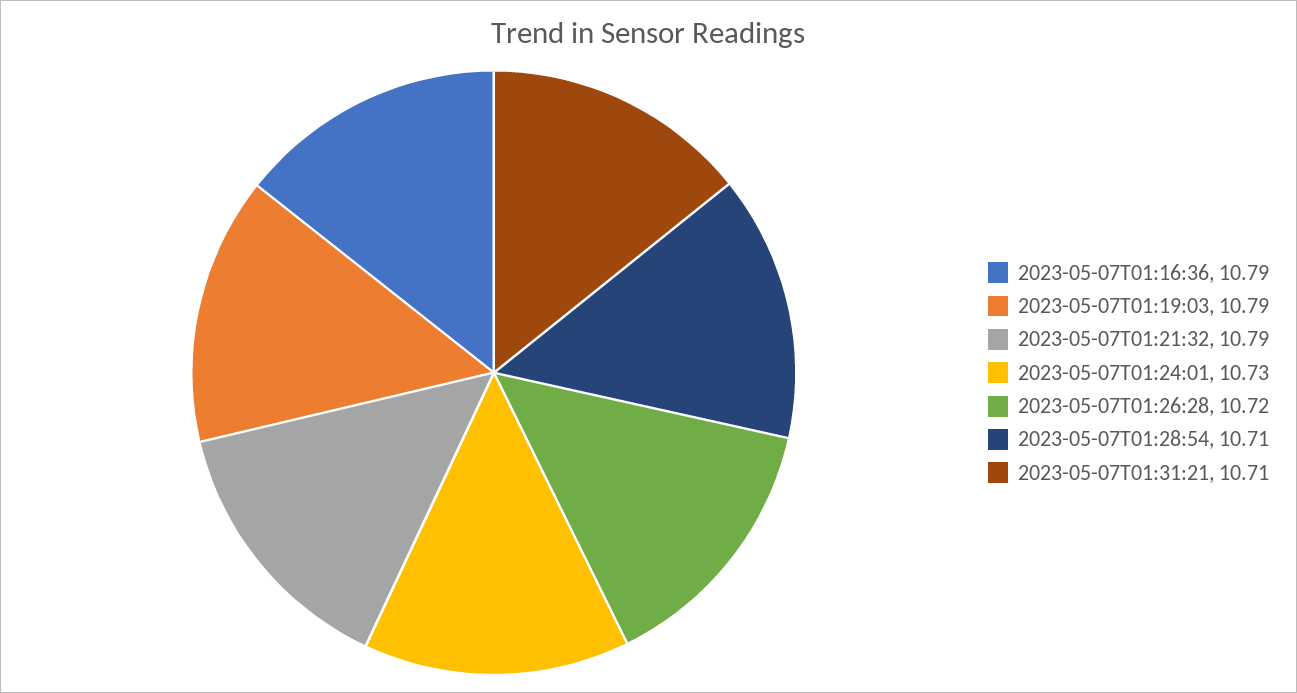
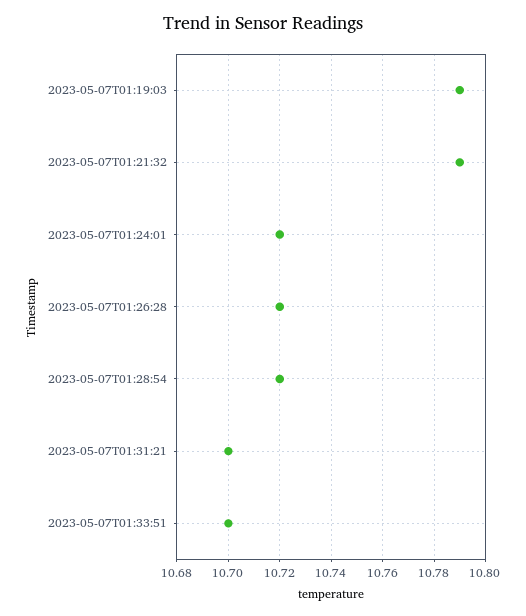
2023-05-07T01:16:36: 10.79 -> none
2023-05-07T01:24:01: 10.73 -> 10.72
2023-05-07T01:28:54: 10.71 -> 10.72
2023-05-07T01:31:21: 10.71 -> 10.7
2023-05-07T01:33:51: none -> 10.7

